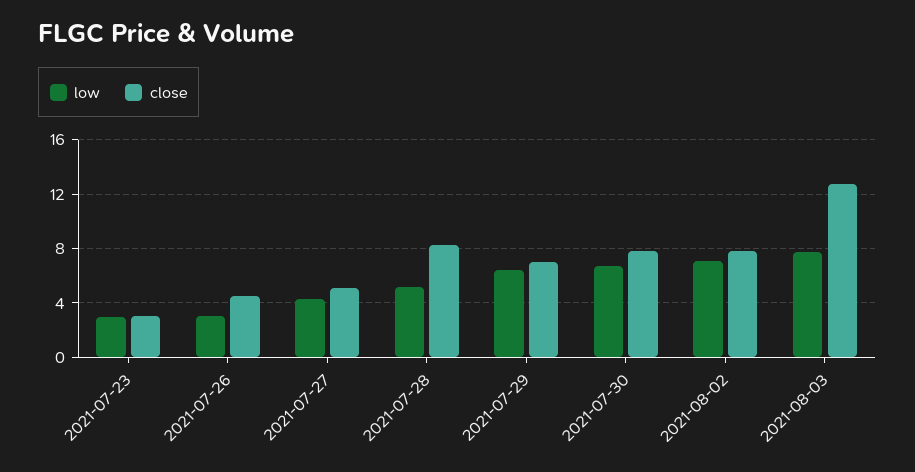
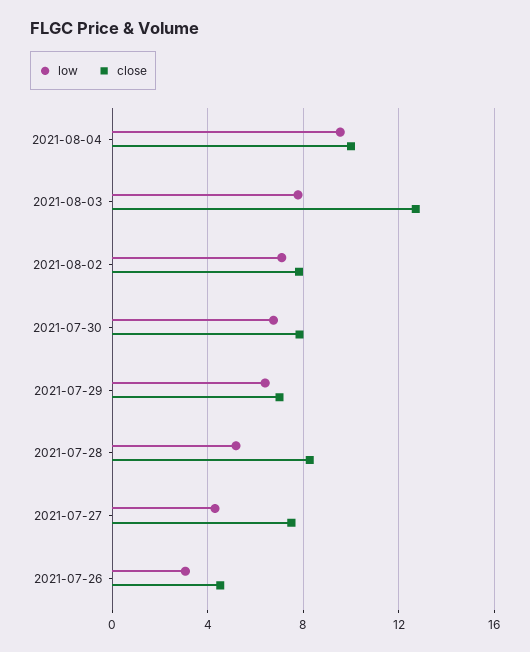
low, 2021-07-23: 3 -> none
close, 2021-07-23: 3 -> none
close, 2021-07-27: 5 -> 7.5
low, 2021-08-04: none -> 9.5
close, 2021-08-04: none -> 10

